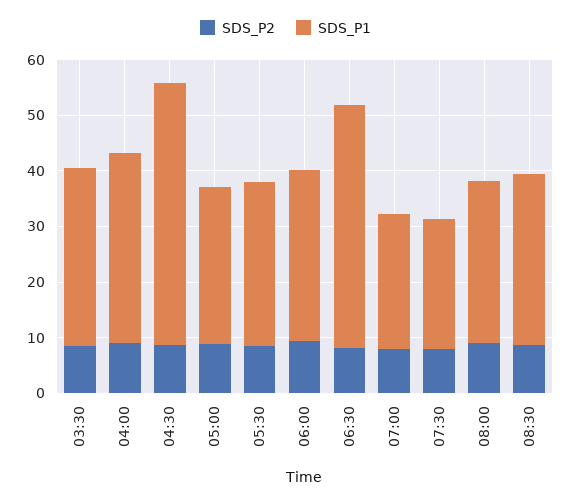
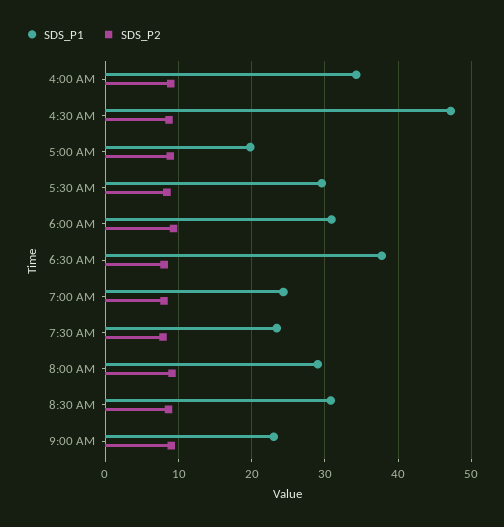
SDS_P2, 03:30: 8 -> none
SDS_P1, 03:30: 32 -> none
SDS_P1, 05:00: 28 -> 20
SDS_P1, 06:30: 44 -> 38
SDS_P1, 9:00 AM: none -> 23
SDS_P2, 9:00 AM: none -> 9

